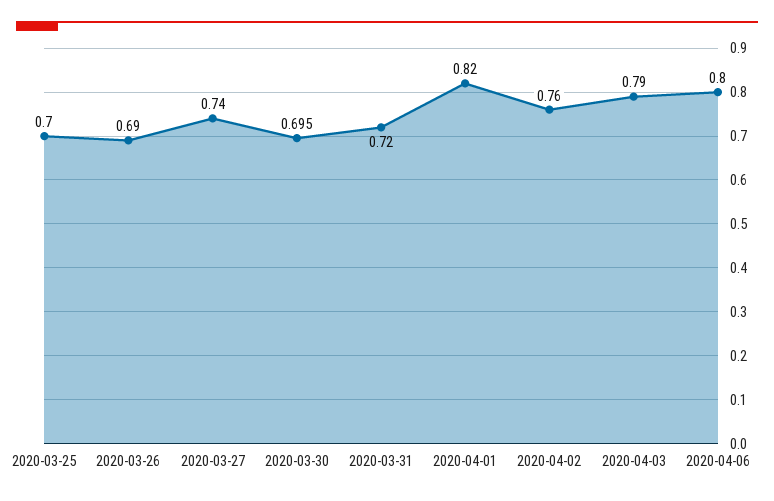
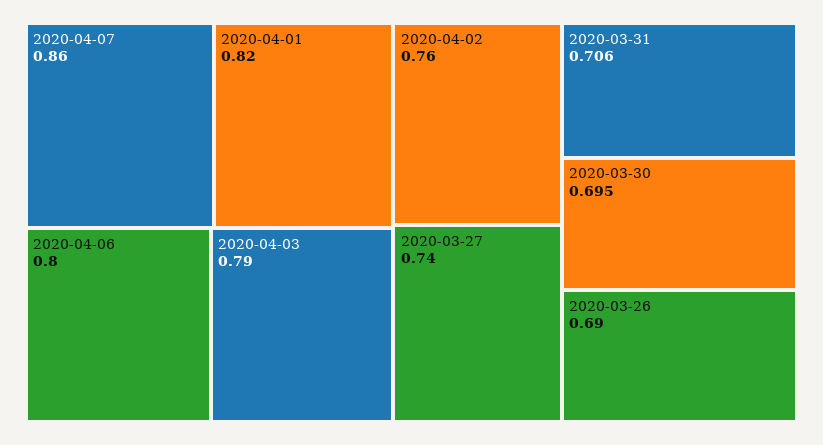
2020-03-25: 0.7 -> none
2020-03-31: 0.72 -> 0.706
2020-04-07: none -> 0.86

